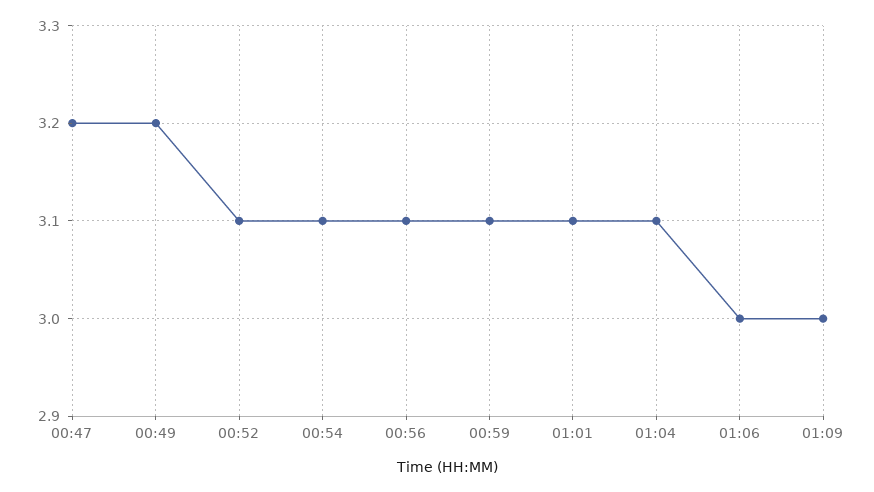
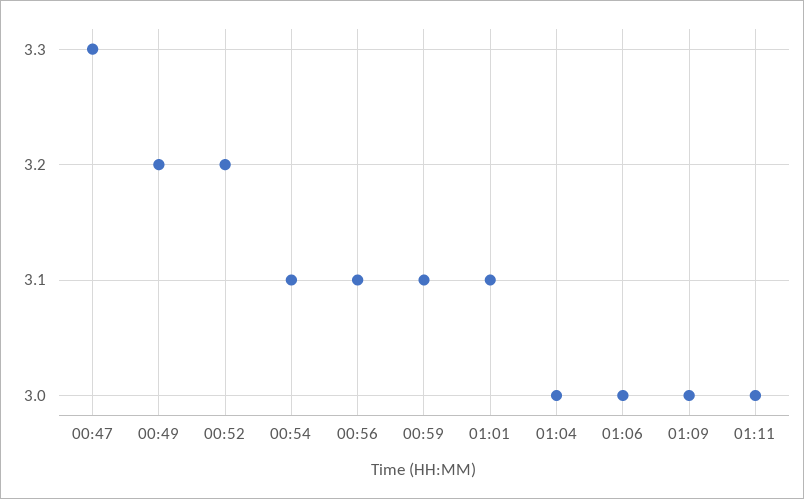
00:47: 3.2 -> 3.3
00:52: 3.1 -> 3.2
01:04: 3.1 -> 3
01:11: none -> 3

